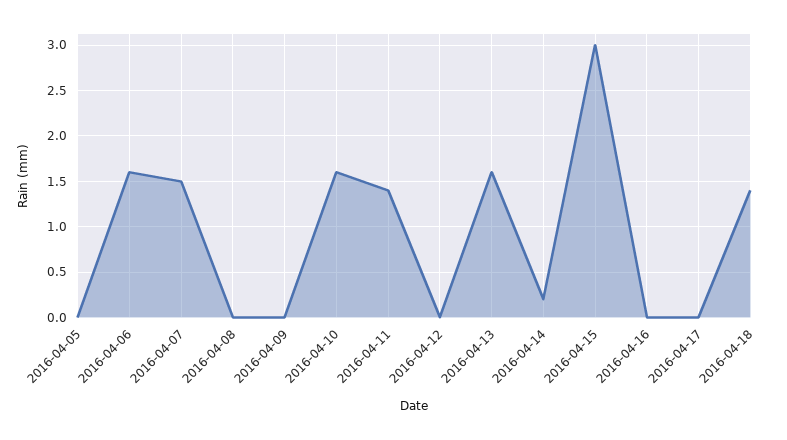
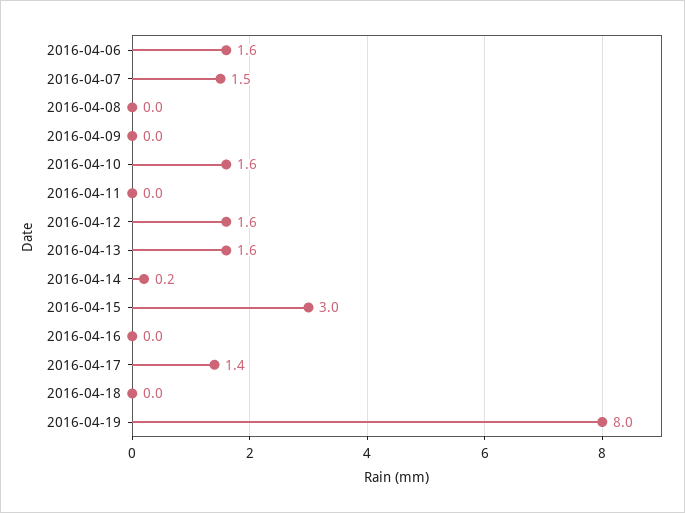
2016-04-05: 0 -> none
2016-04-11: 1.4 -> 0
2016-04-12: 0 -> 1.6
2016-04-17: 0 -> 1.4
2016-04-18: 1.4 -> 0
2016-04-19: none -> 8

